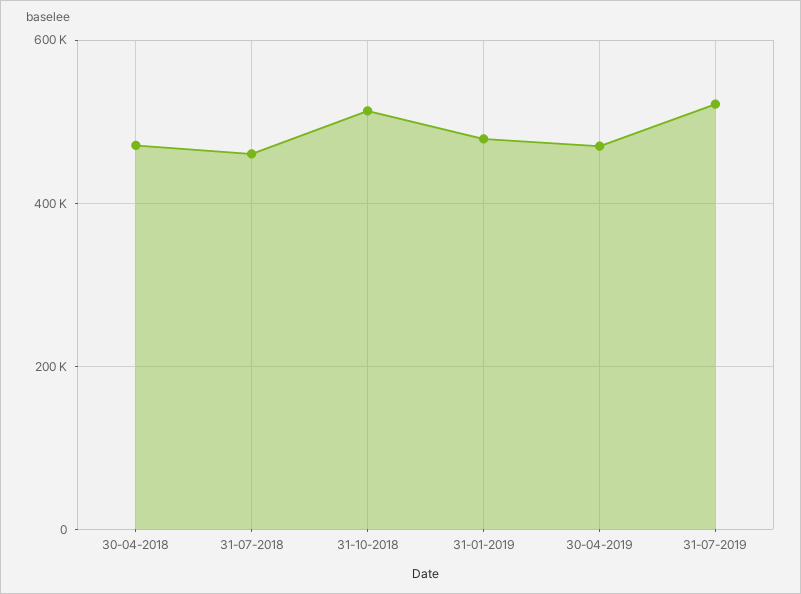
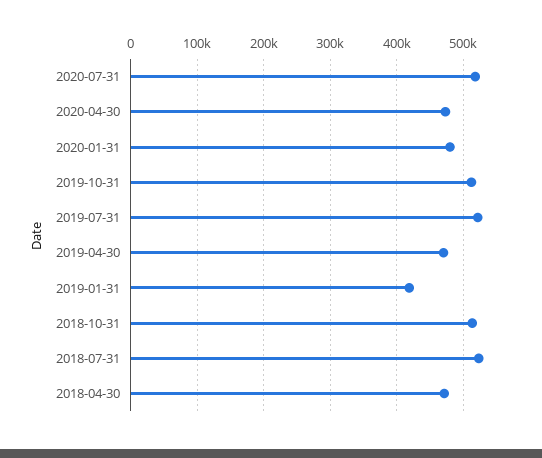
31-07-2018: 460000 -> 520000
31-01-2019: 480000 -> 420000
2020-07-31: none -> 520000
2020-04-30: none -> 470000
2020-01-31: none -> 480000
2019-10-31: none -> 510000

